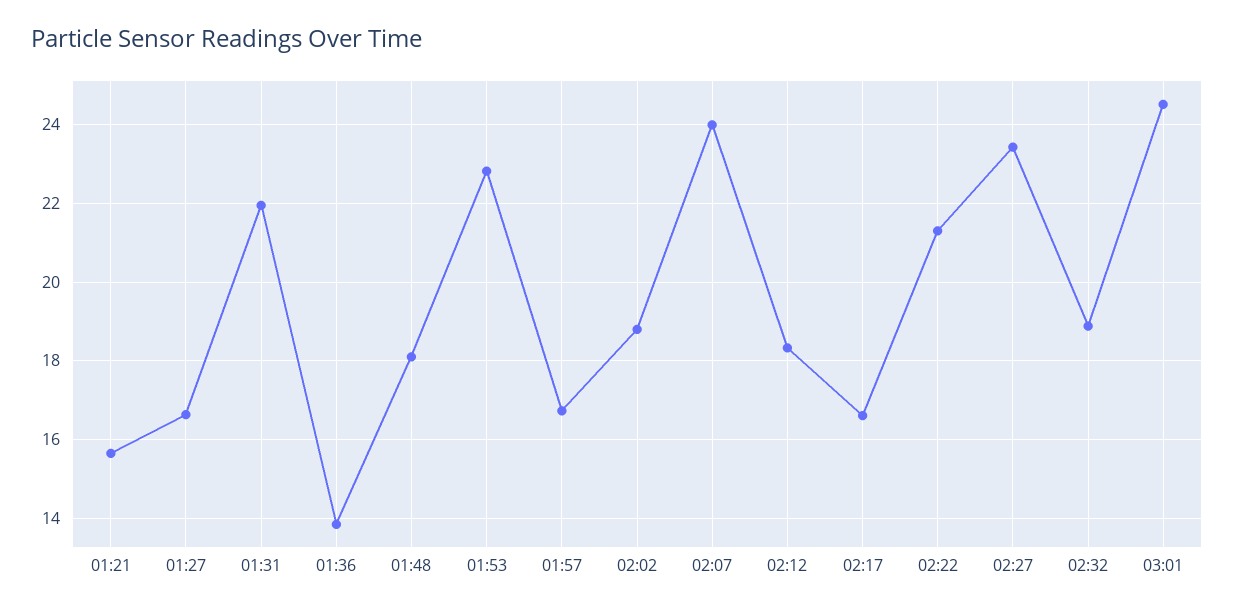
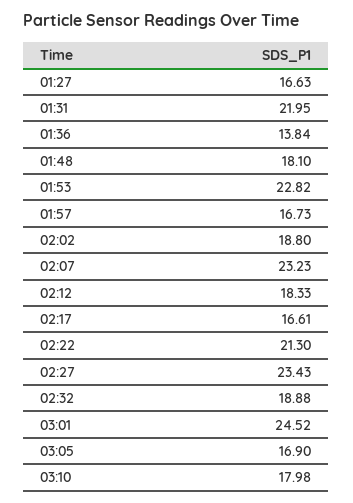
01:21: 15.6 -> none
02:07: 24 -> 23.23
03:05: none -> 16.9
03:10: none -> 17.98

